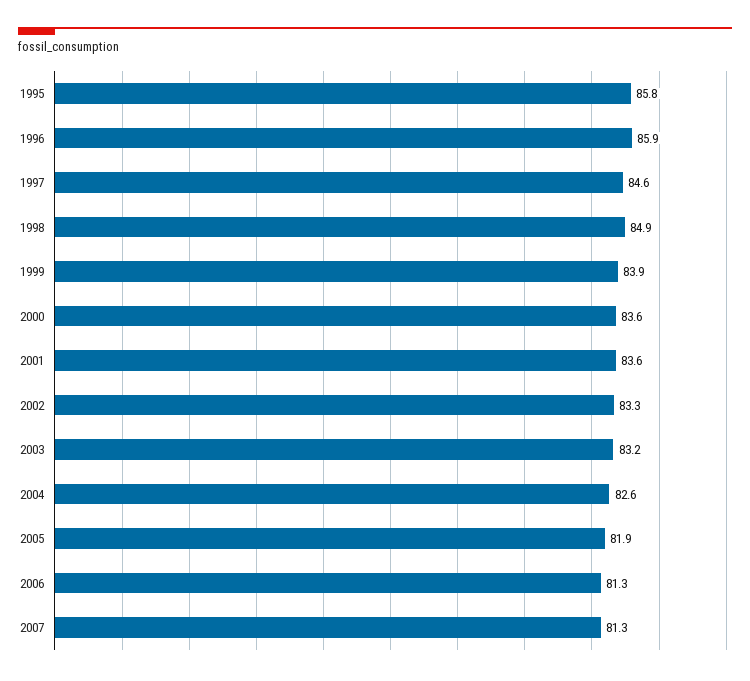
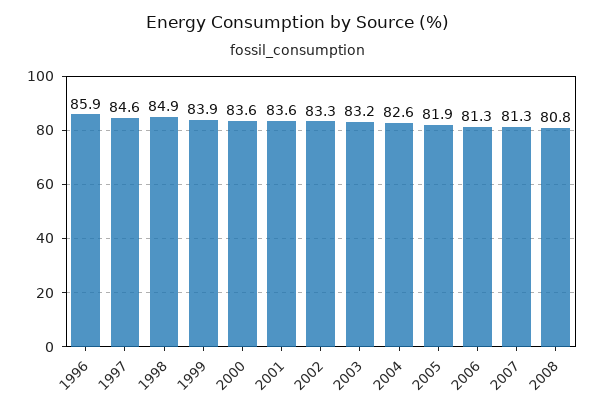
1995: 85.8 -> none
2008: none -> 80.8

